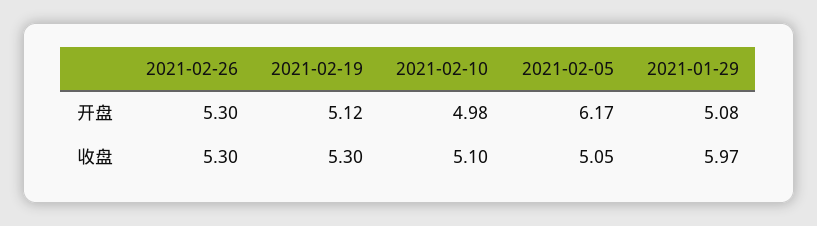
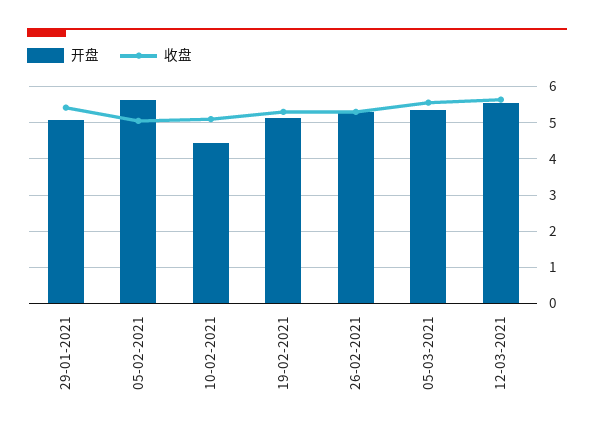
开盘, 2021-02-10: 4.98 -> 4.4
开盘, 2021-02-05: 6.17 -> 5.6
收盘, 2021-01-29: 5.97 -> 5.4
开盘, 05-03-2021: none -> 5.4
收盘, 05-03-2021: none -> 5.6
开盘, 12-03-2021: none -> 5.6
收盘, 12-03-2021: none -> 5.6

